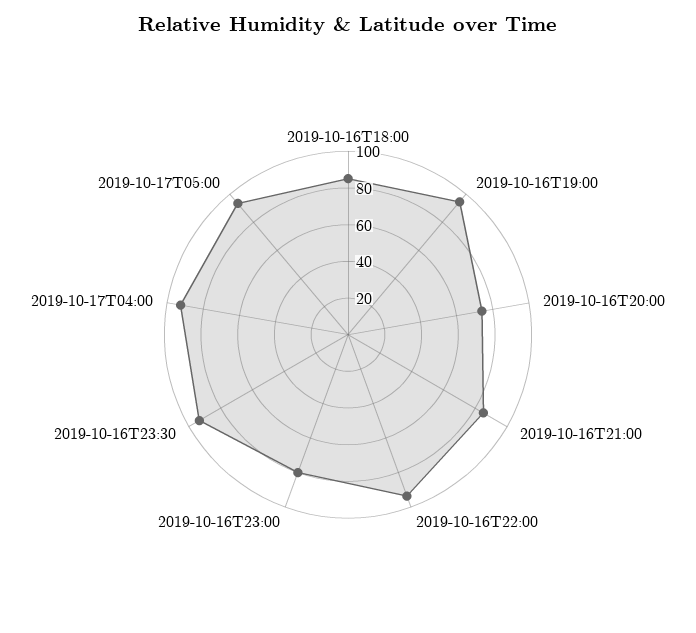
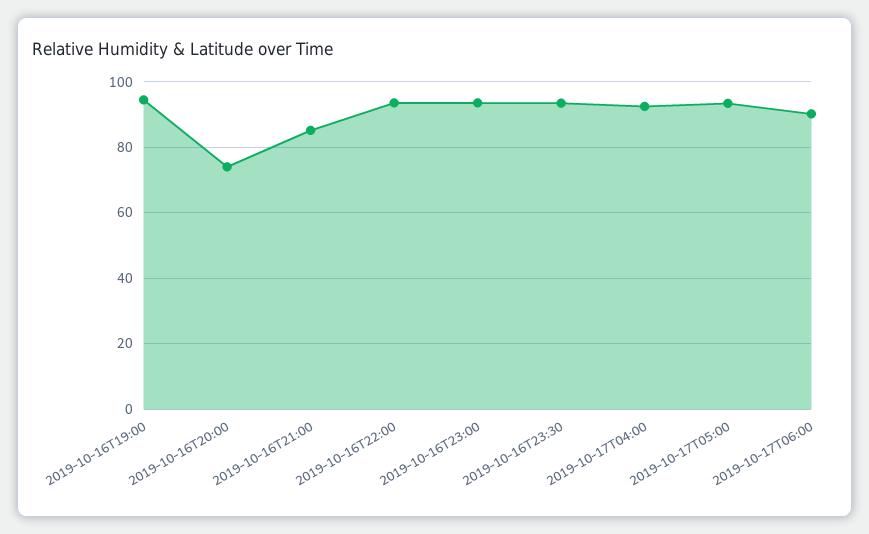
2019-10-16T18:00: 85 -> none
2019-10-16T23:00: 80 -> 94
2019-10-17T06:00: none -> 90

